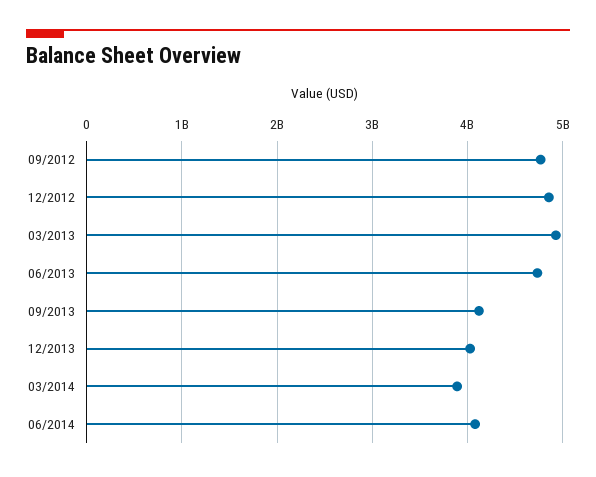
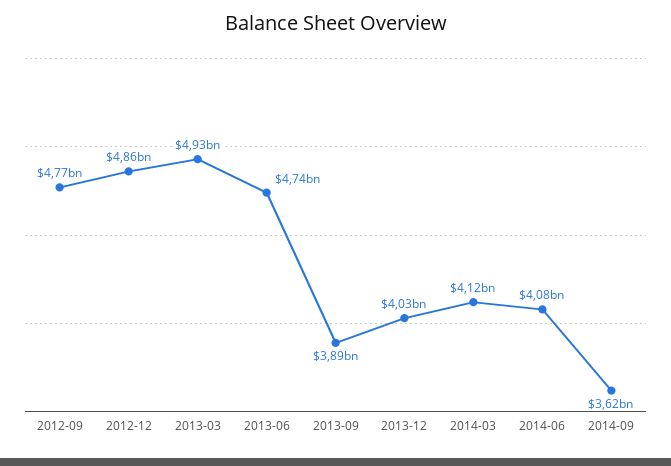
09/2013: 4100000000 -> 3890000000
03/2014: 3900000000 -> 4120000000
2014-09: none -> 3620000000

